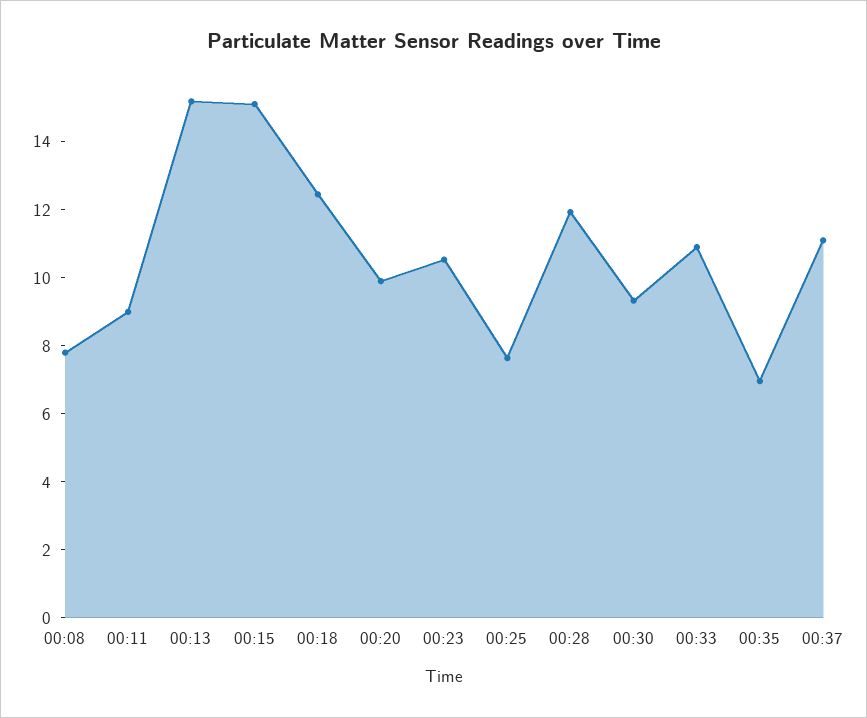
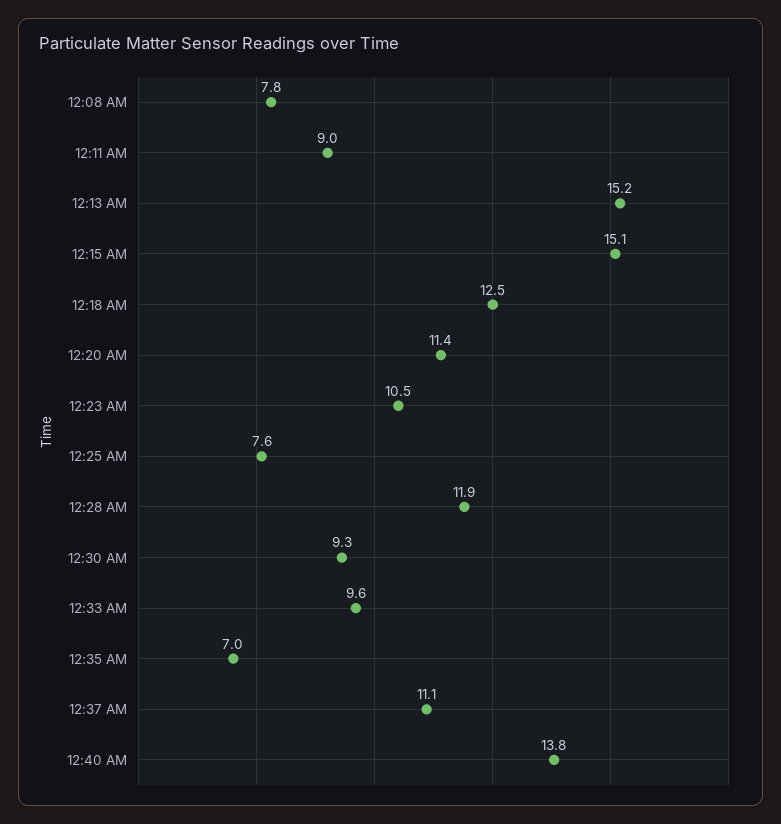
00:20: 10 -> 11.4
00:33: 11 -> 9.6
12:40 AM: none -> 13.8

